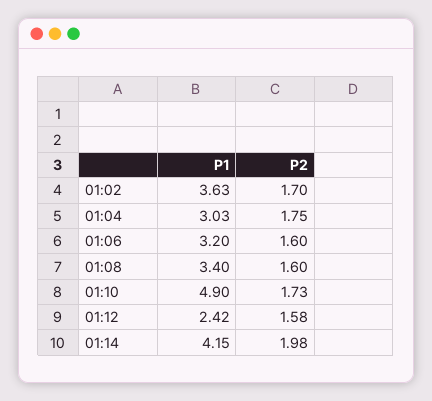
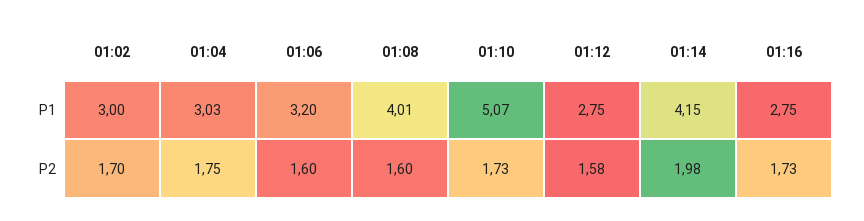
P1, 01:02: 3.63 -> 3
P1, 01:08: 3.4 -> 4.01
P1, 01:10: 4.9 -> 5.07
P1, 01:12: 2.42 -> 2.75
P1, 01:16: none -> 2.75
P2, 01:16: none -> 1.73

